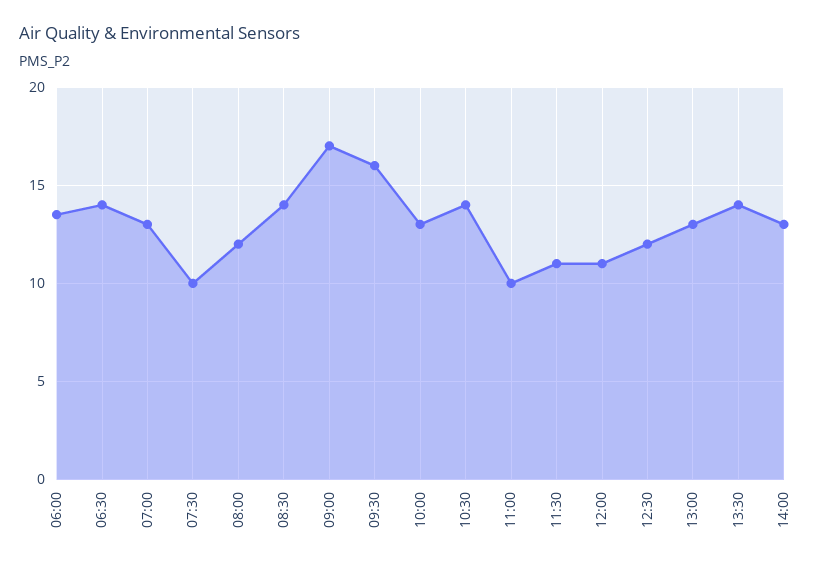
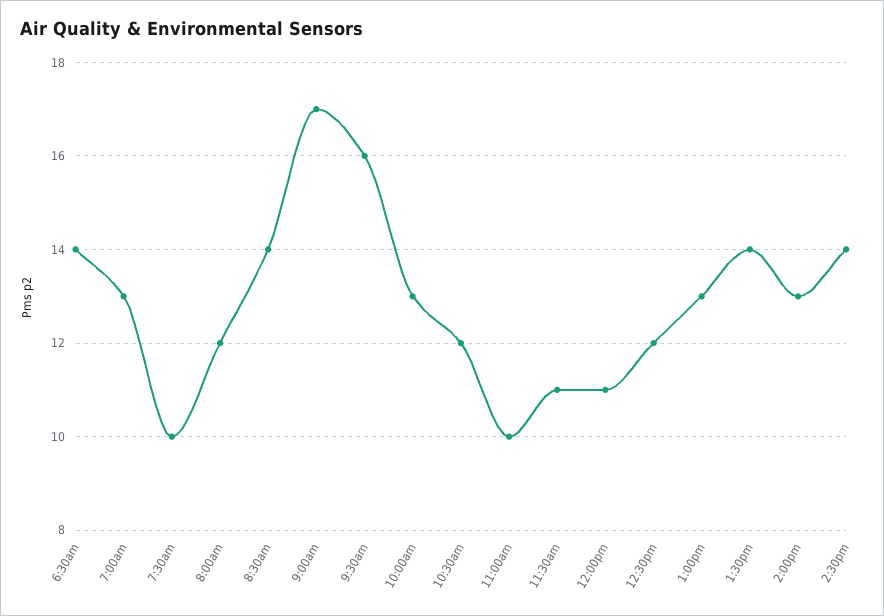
06:00: 13.5 -> none
10:30: 14 -> 12
2:30pm: none -> 14

